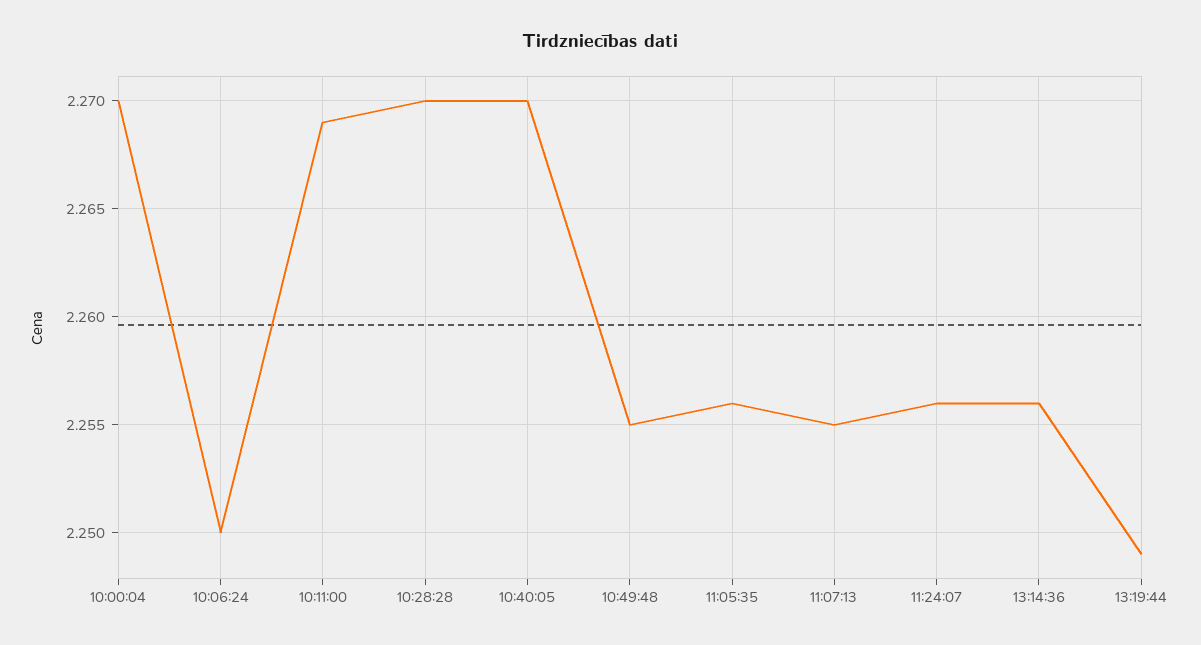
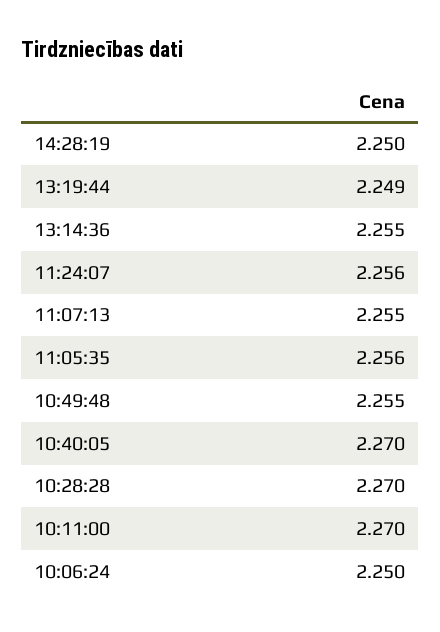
10:00:04: 2.27 -> none
10:11:00: 2.269 -> 2.27
13:14:36: 2.256 -> 2.255
14:28:19: none -> 2.25

